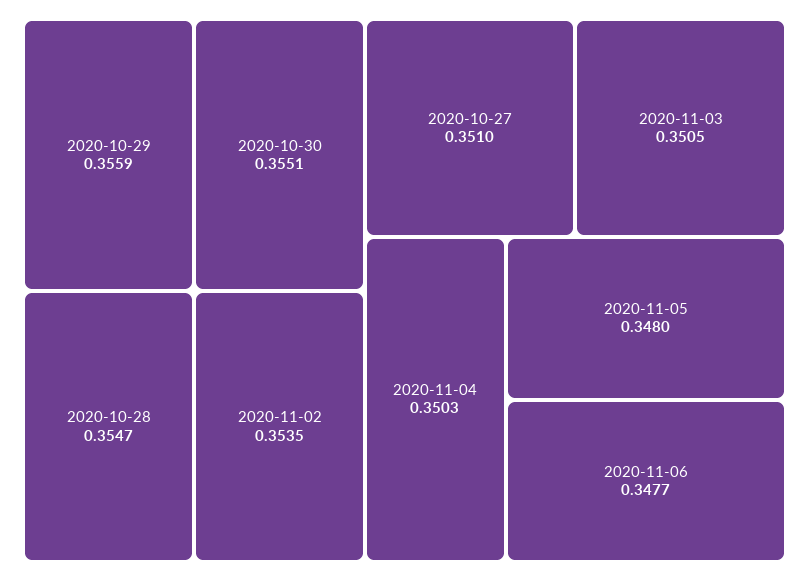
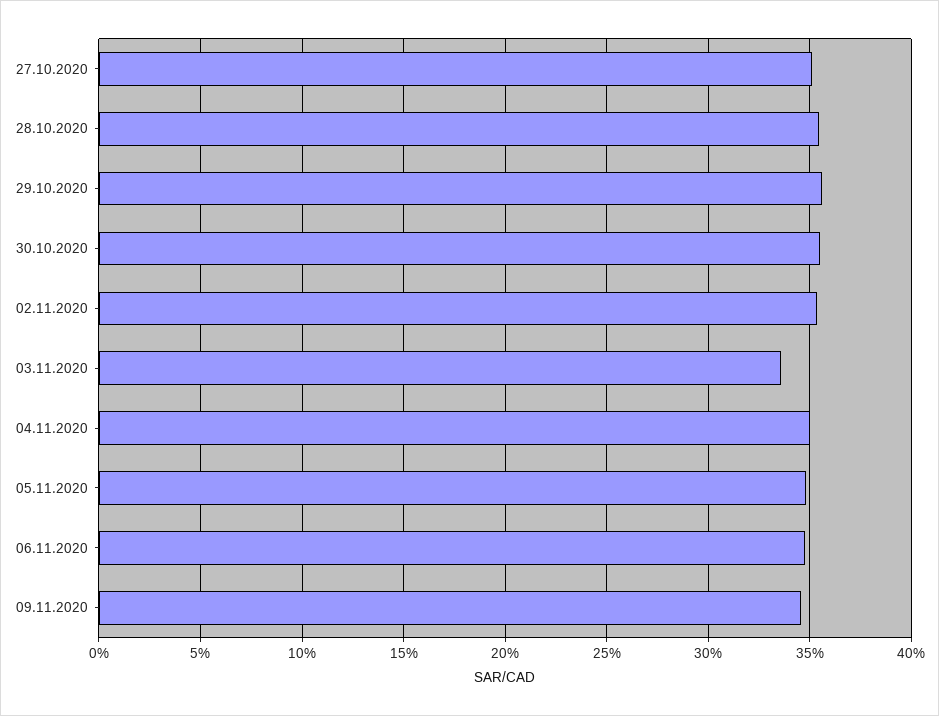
2020-11-03: 0.3505 -> 0.335
09.11.2020: none -> 0.345

